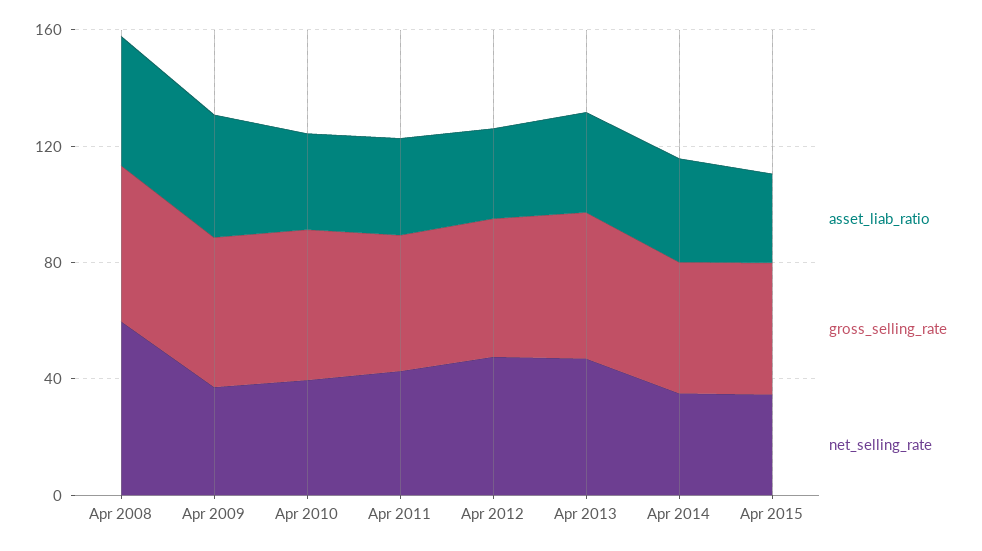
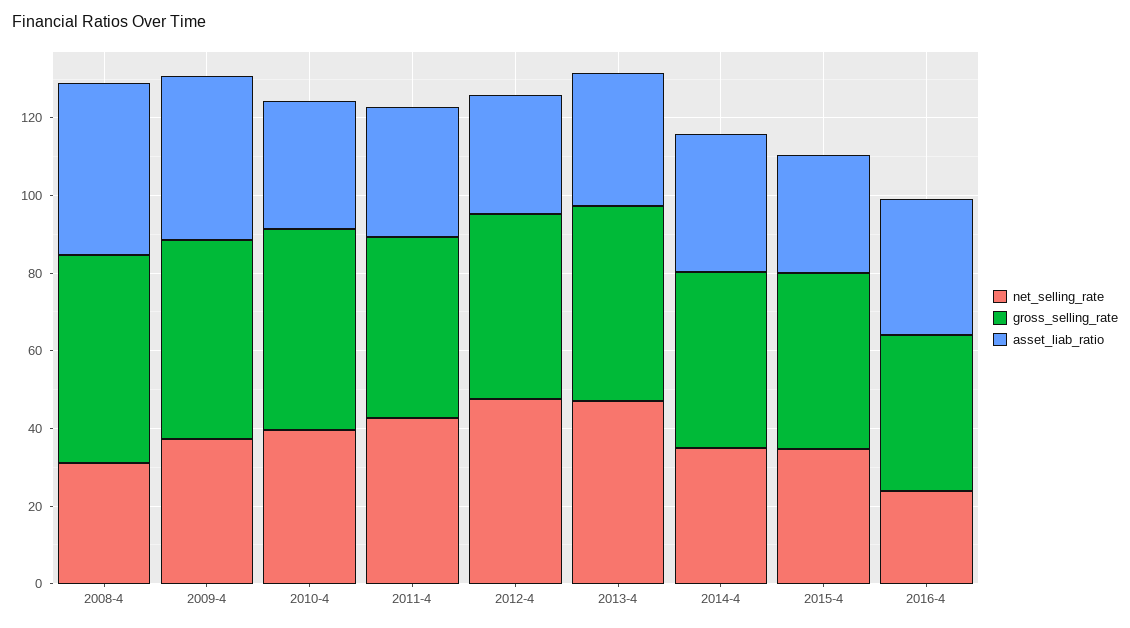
net_selling_rate, Apr 2008: 60 -> 30
net_selling_rate, 2016-4: none -> 25
gross_selling_rate, 2016-4: none -> 40
asset_liab_ratio, 2016-4: none -> 35

